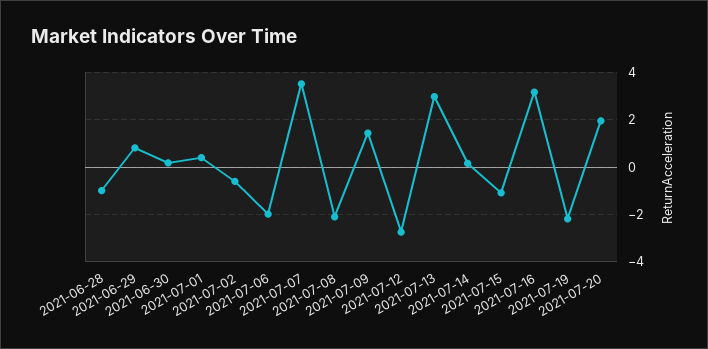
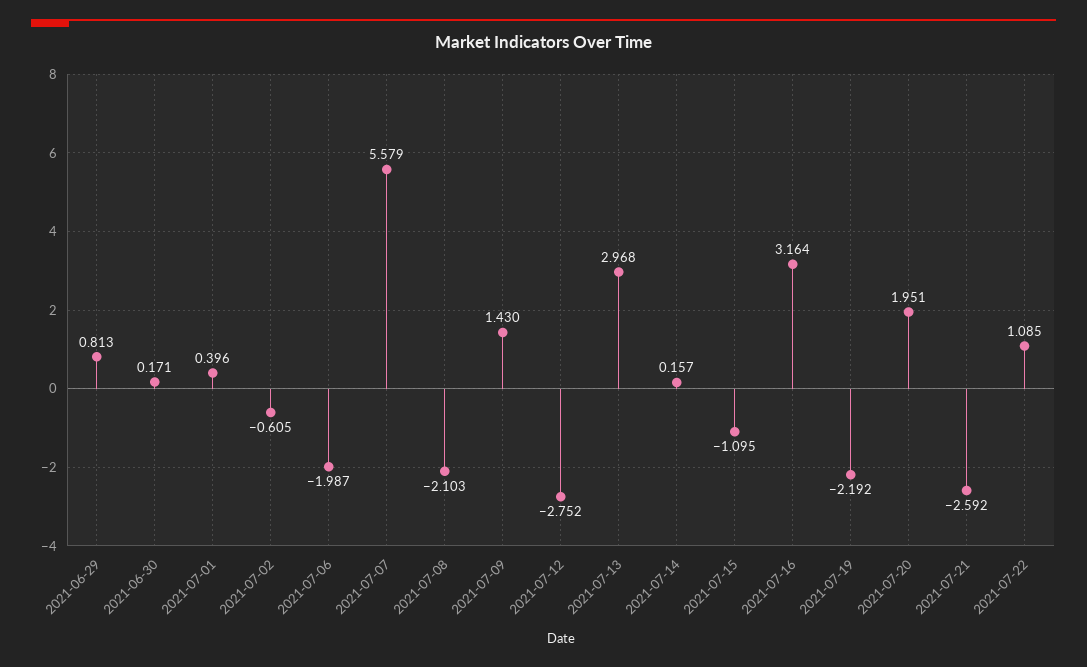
2021-06-28: -1 -> none
2021-07-07: 3.5 -> 5.579
2021-07-21: none -> -2.592
2021-07-22: none -> 1.085

